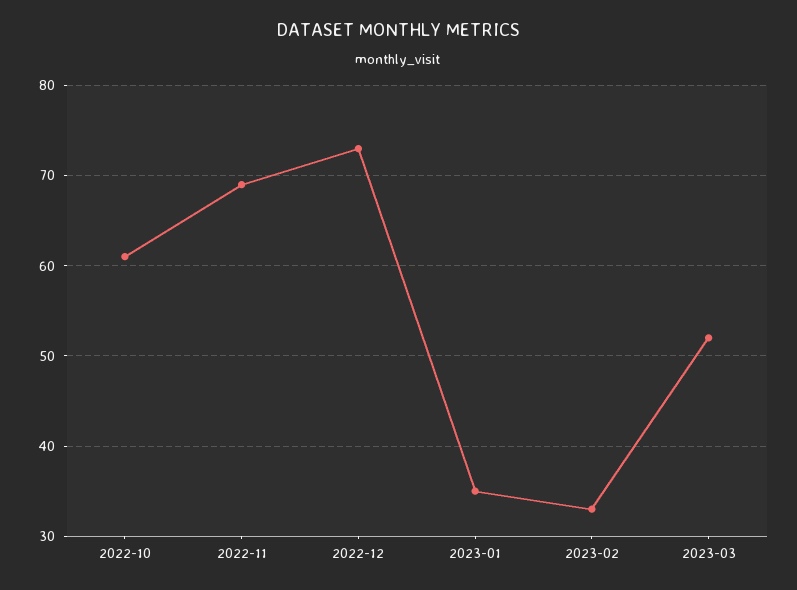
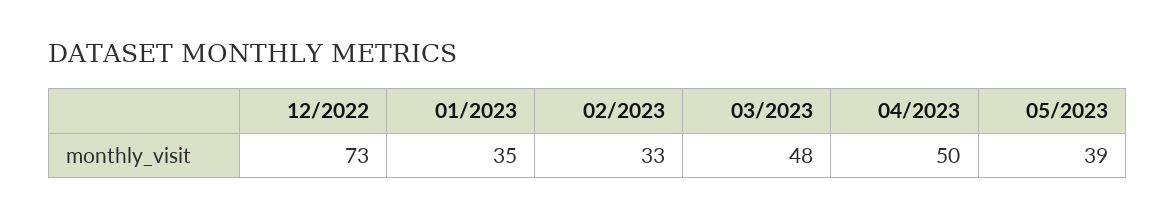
2022-10: 61 -> none
2022-11: 69 -> none
2023-03: 52 -> 48
04/2023: none -> 50
05/2023: none -> 39

